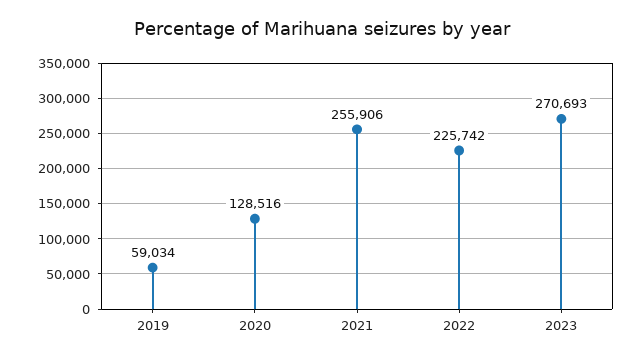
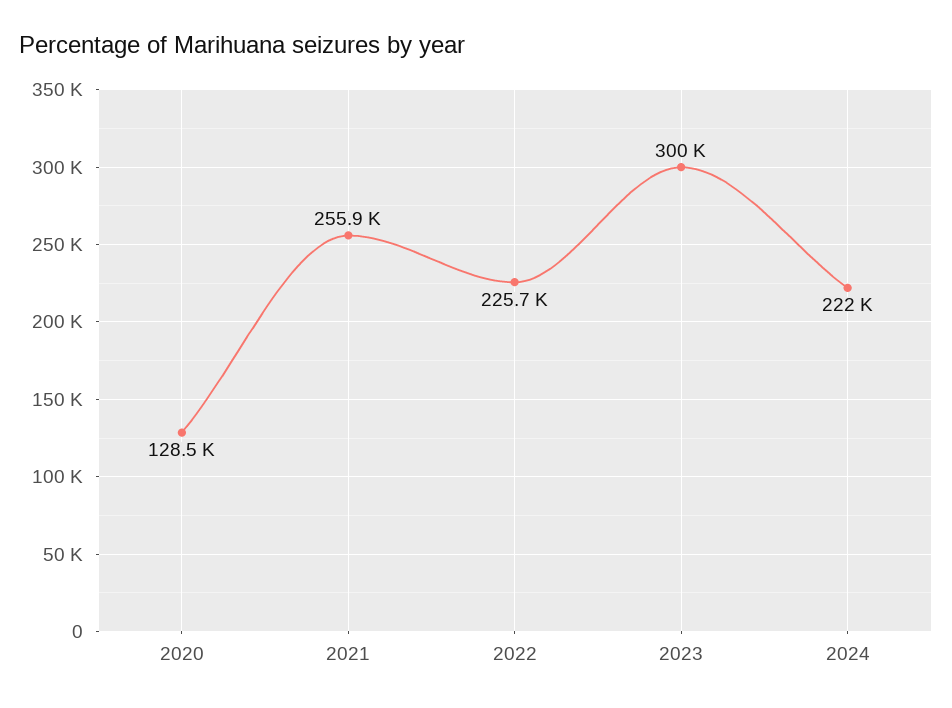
2019: 59034 -> none
2023: 270693 -> 300000
2024: none -> 222000

